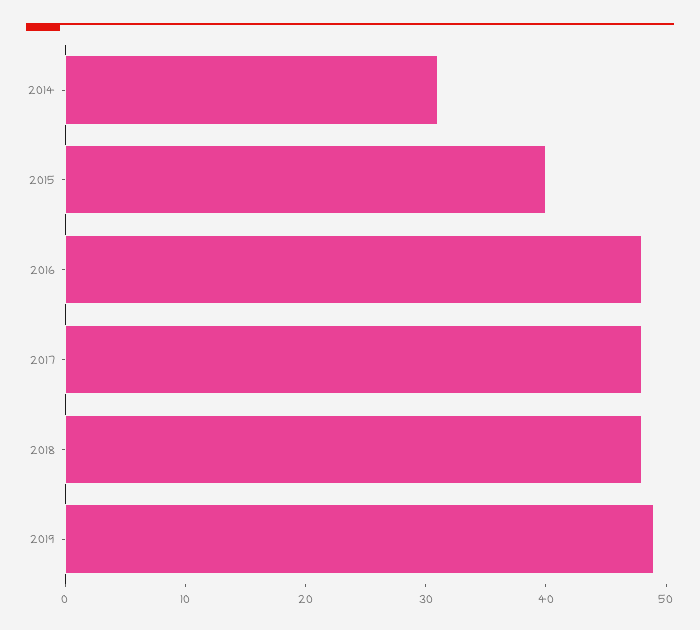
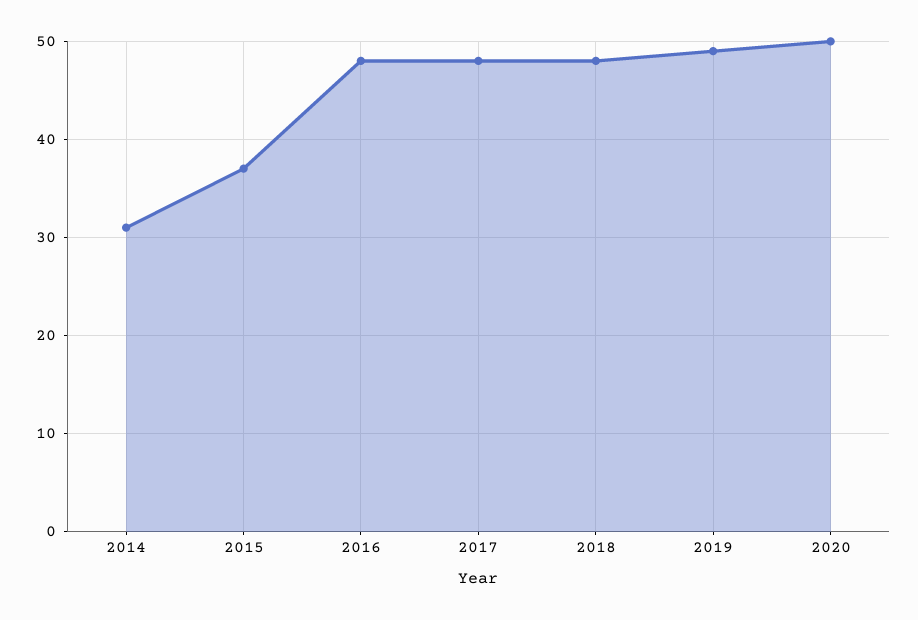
2015: 40 -> 37
2020: none -> 50

